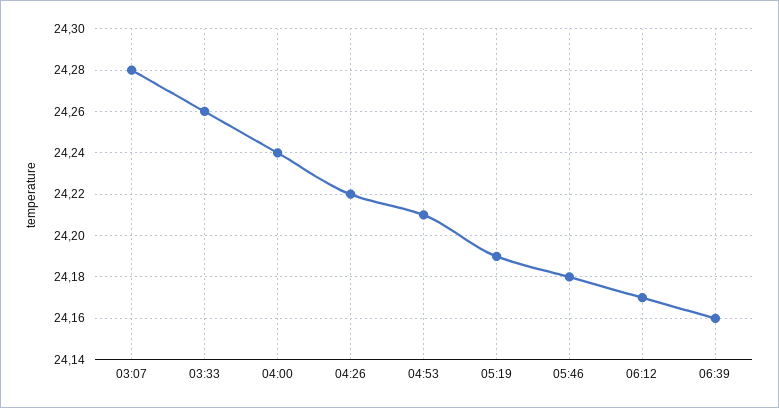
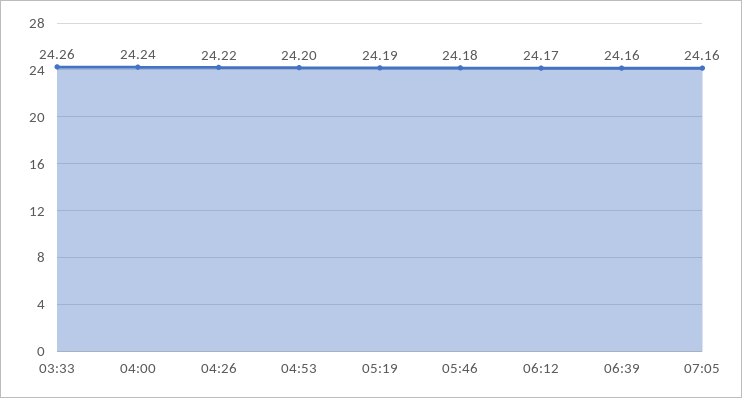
03:07: 24.28 -> none
04:53: 24.21 -> 24.2
07:05: none -> 24.16

